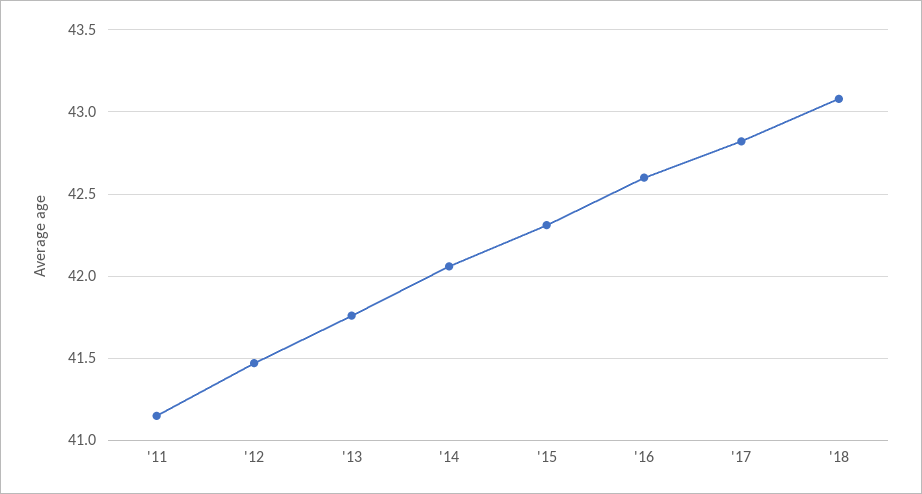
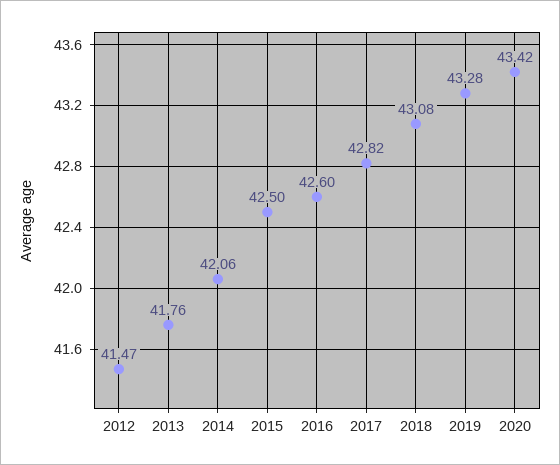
'11: 41.15 -> none
'15: 42.3 -> 42.5
2019: none -> 43.28
2020: none -> 43.42

